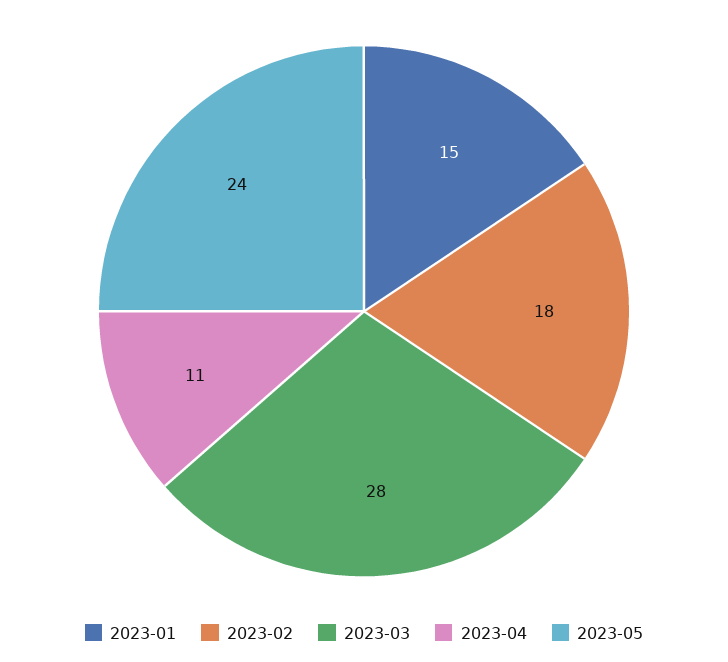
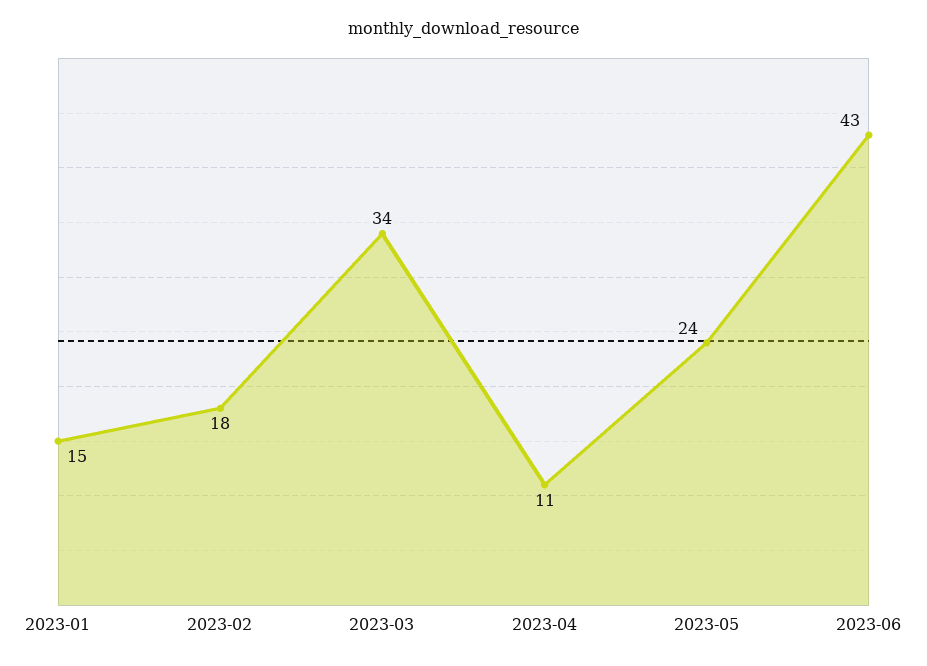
2023-03: 28 -> 34
2023-06: none -> 43

